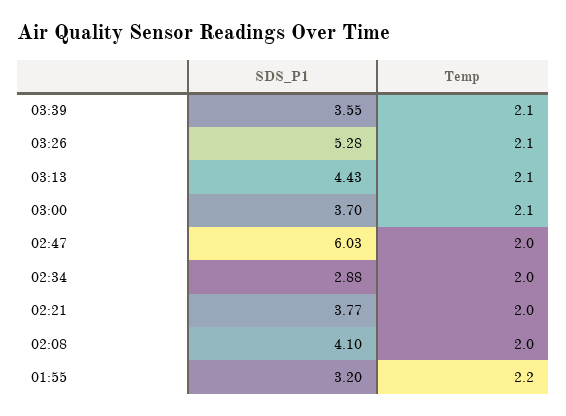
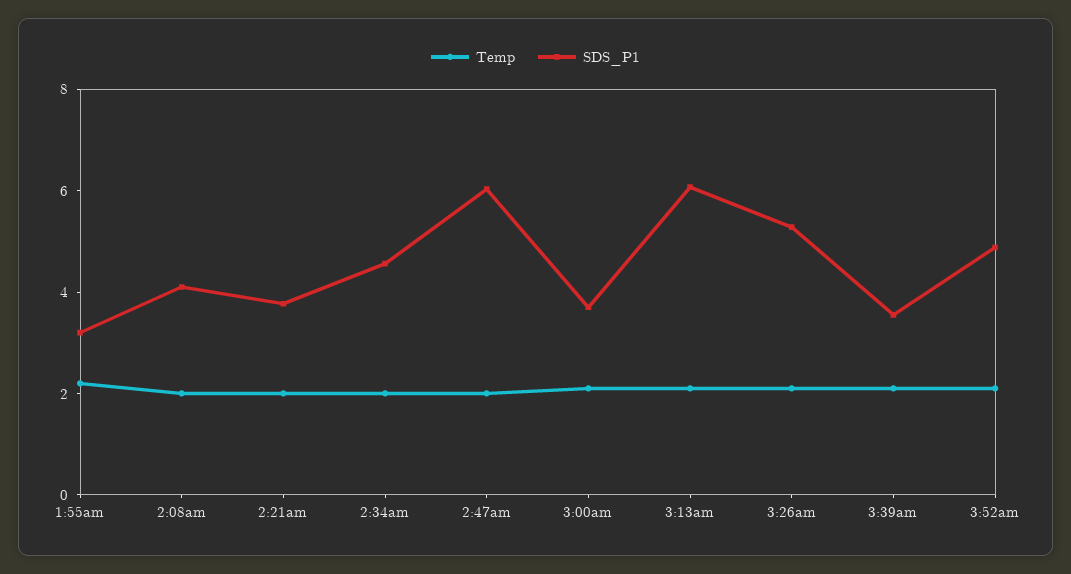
SDS_P1, 03:13: 4.43 -> 6
SDS_P1, 02:34: 2.88 -> 4.5
Temp, 3:52am: none -> 2
SDS_P1, 3:52am: none -> 5

